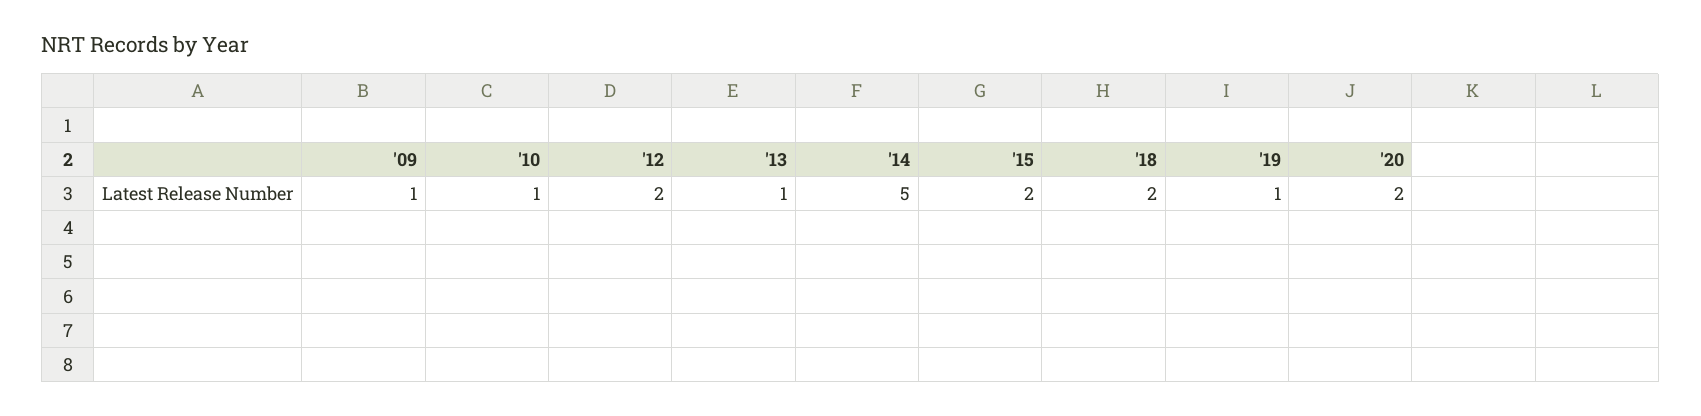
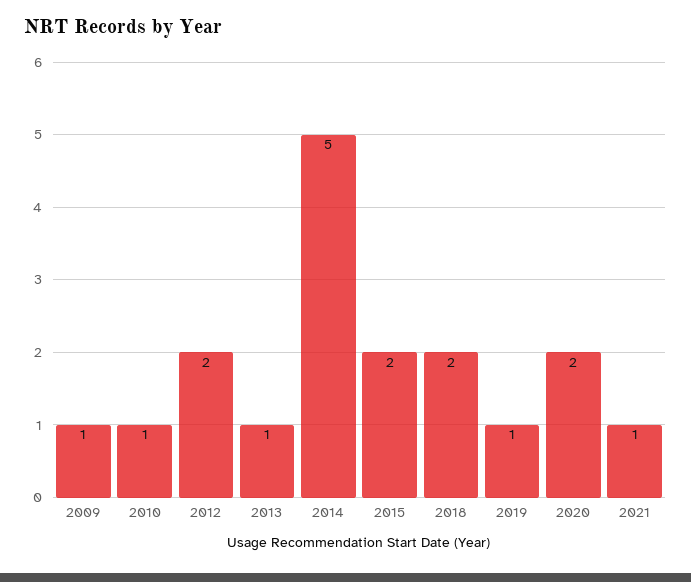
2021: none -> 1

